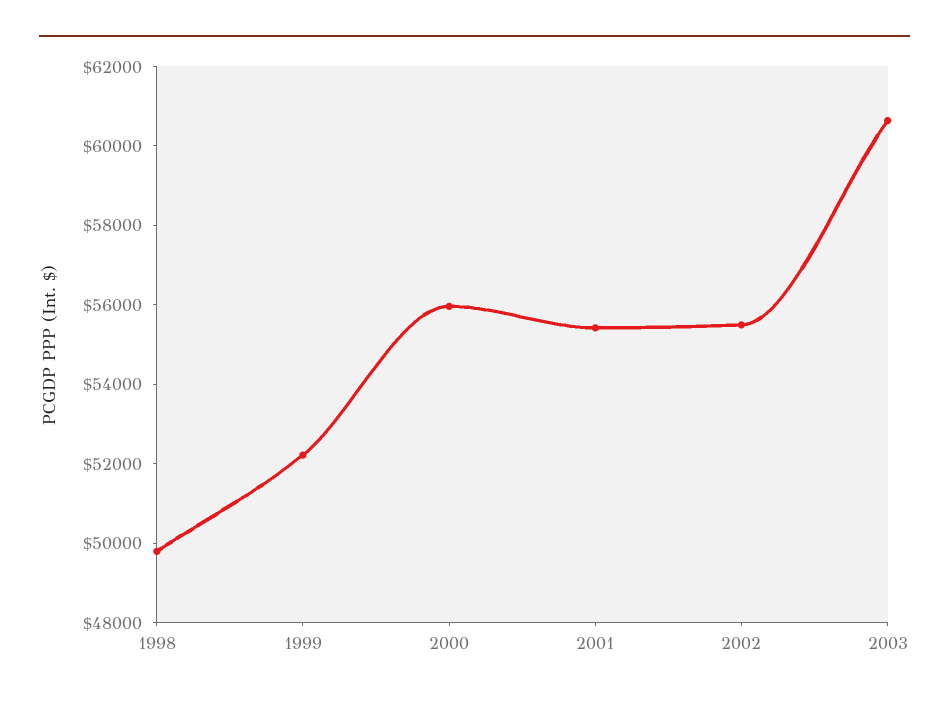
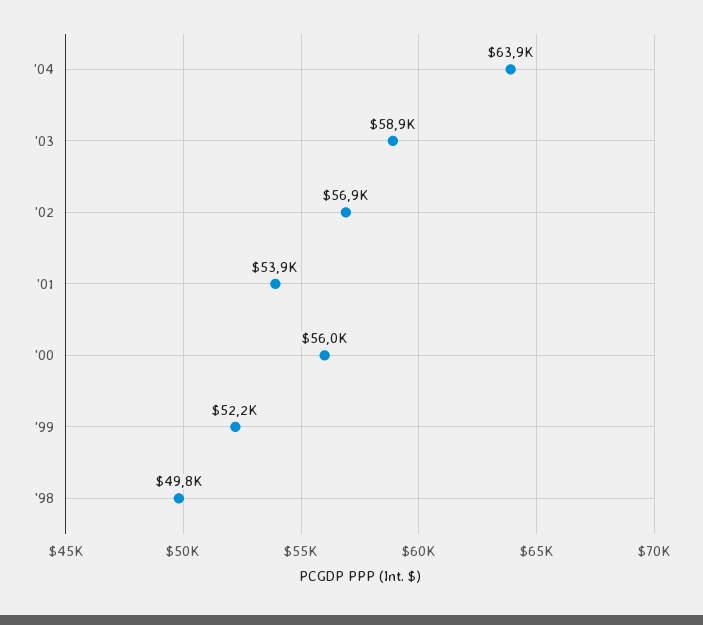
2001: 55500 -> 53900
2002: 55500 -> 56900
2003: 60500 -> 58900
'04: none -> 63900

